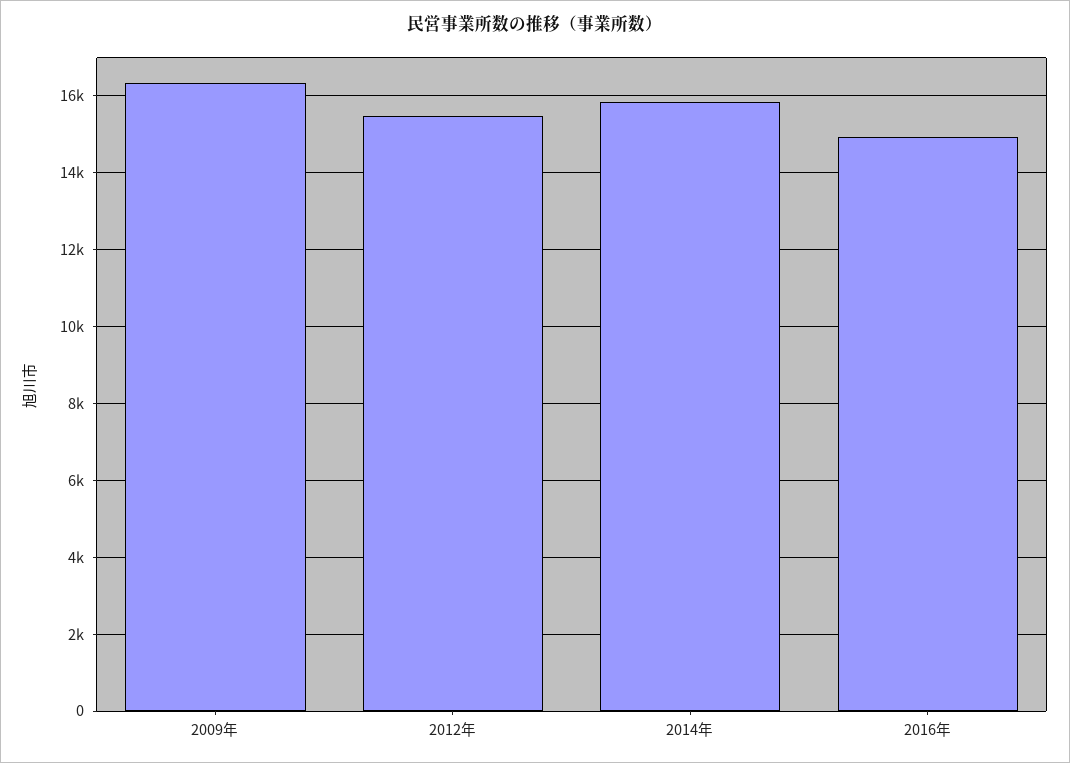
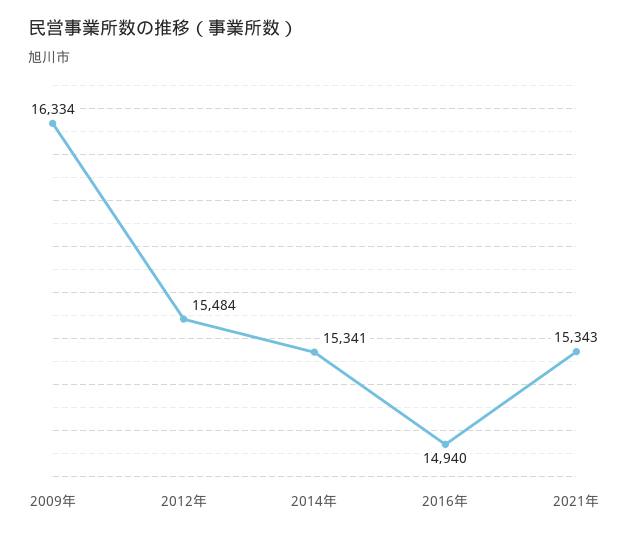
2014年: 15800 -> 15341
2021年: none -> 15343

